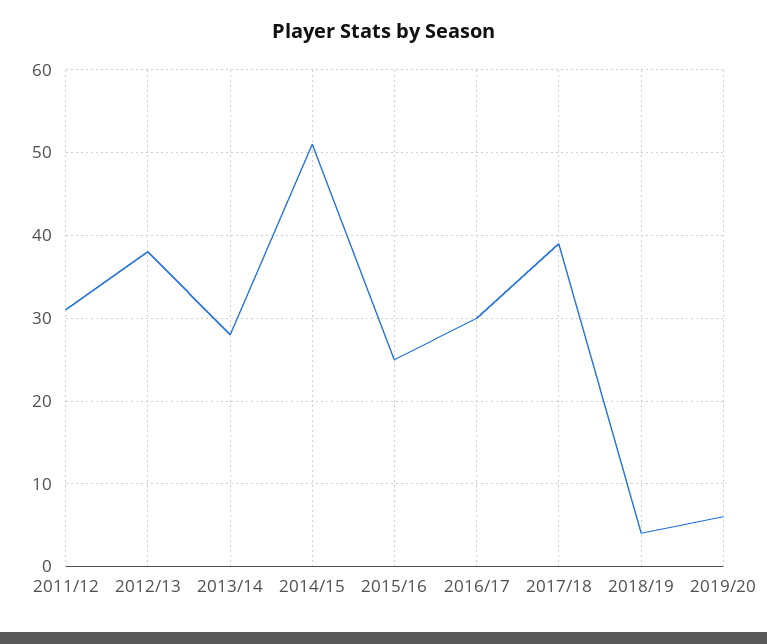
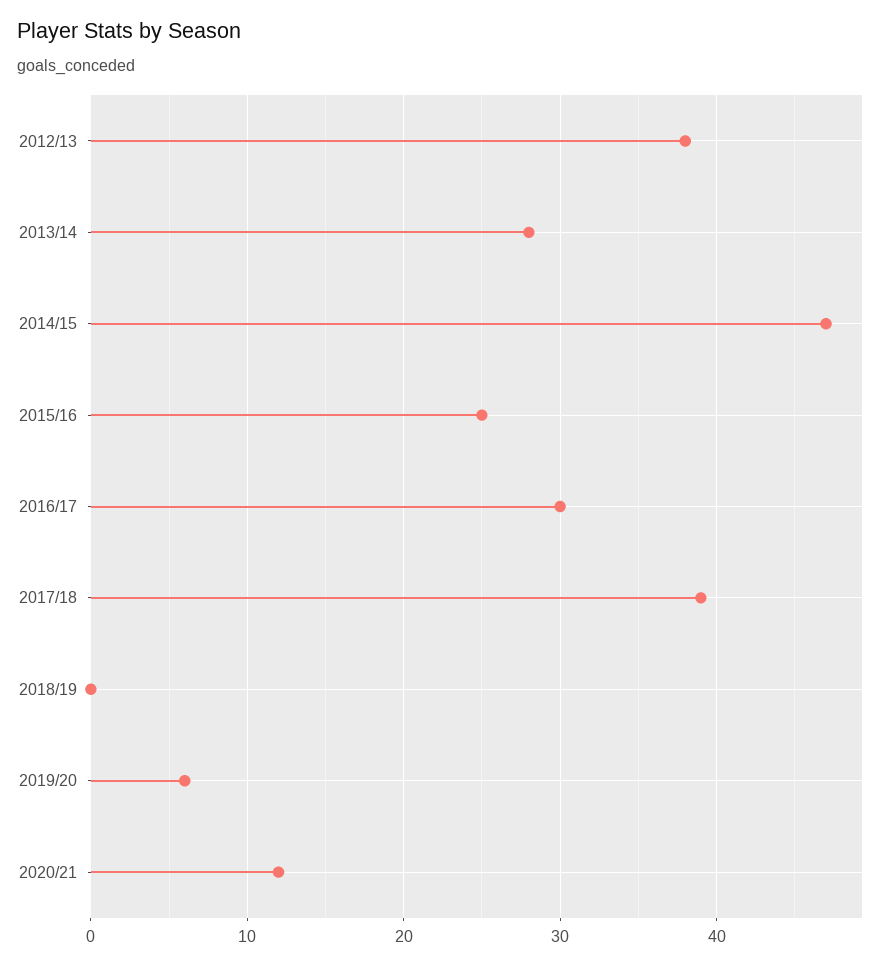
2011/12: 31 -> none
2014/15: 51 -> 47
2018/19: 4 -> 0
2020/21: none -> 12

